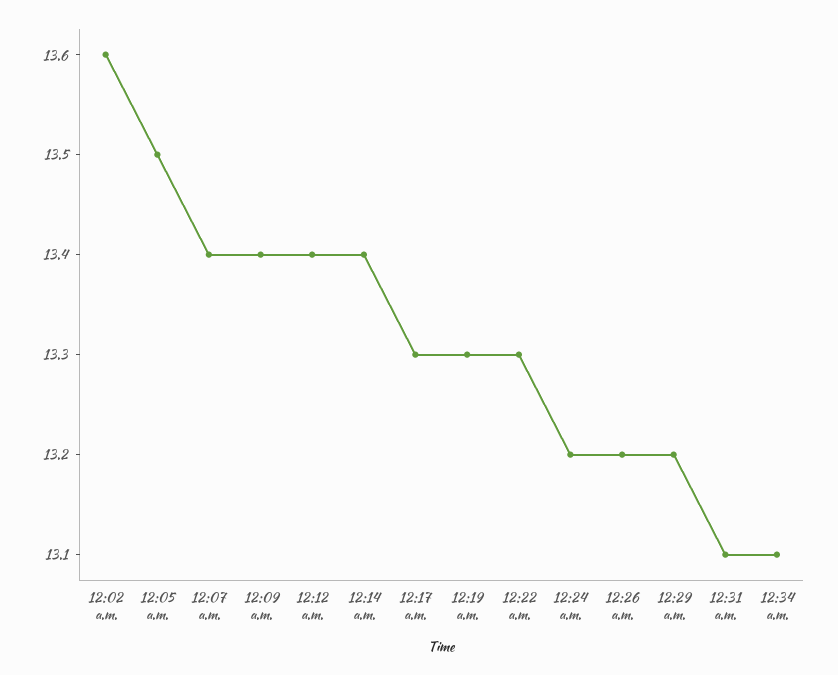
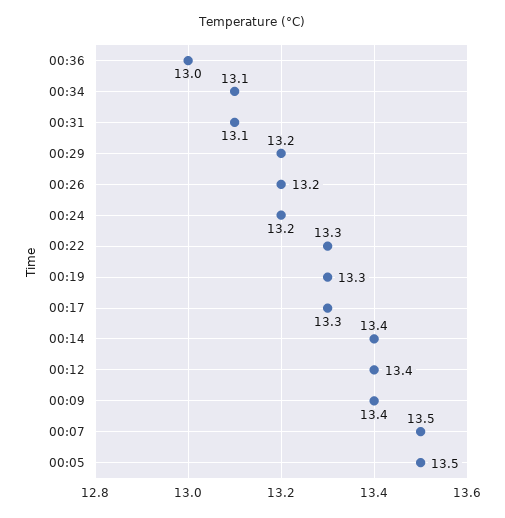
12:02 a.m.: 13.6 -> none
12:07 a.m.: 13.4 -> 13.5
00:36: none -> 13

